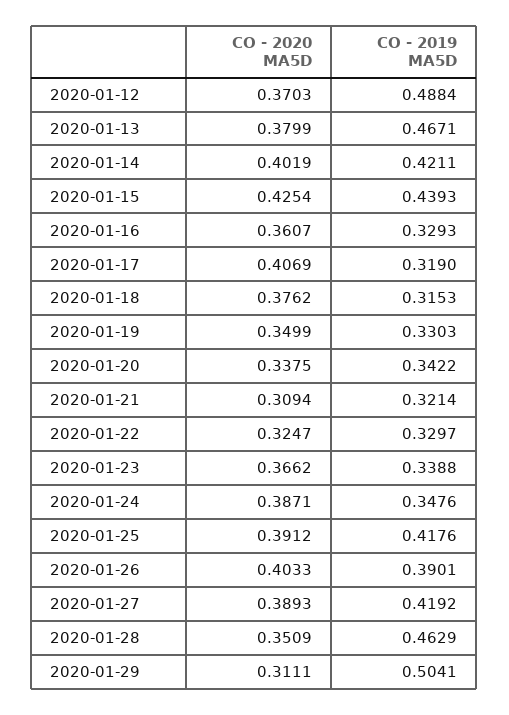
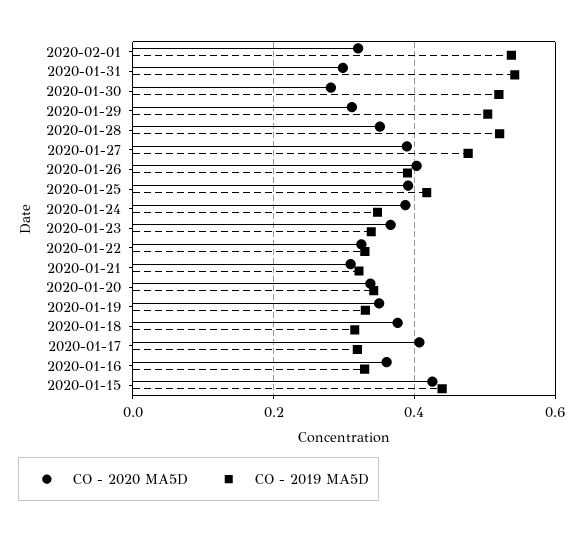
CO - 2020 MA5D, 2020-01-12: 0.3703 -> none
CO - 2019 MA5D, 2020-01-12: 0.4884 -> none
CO - 2020 MA5D, 2020-01-13: 0.3799 -> none
CO - 2019 MA5D, 2020-01-13: 0.4671 -> none
CO - 2020 MA5D, 2020-01-14: 0.4019 -> none
CO - 2019 MA5D, 2020-01-14: 0.4211 -> none
CO - 2019 MA5D, 2020-01-27: 0.4192 -> 0.48
CO - 2019 MA5D, 2020-01-28: 0.4629 -> 0.52
CO - 2020 MA5D, 2020-02-01: none -> 0.32
CO - 2019 MA5D, 2020-02-01: none -> 0.54
CO - 2020 MA5D, 2020-01-31: none -> 0.3
CO - 2019 MA5D, 2020-01-31: none -> 0.54
CO - 2020 MA5D, 2020-01-30: none -> 0.28
CO - 2019 MA5D, 2020-01-30: none -> 0.52

